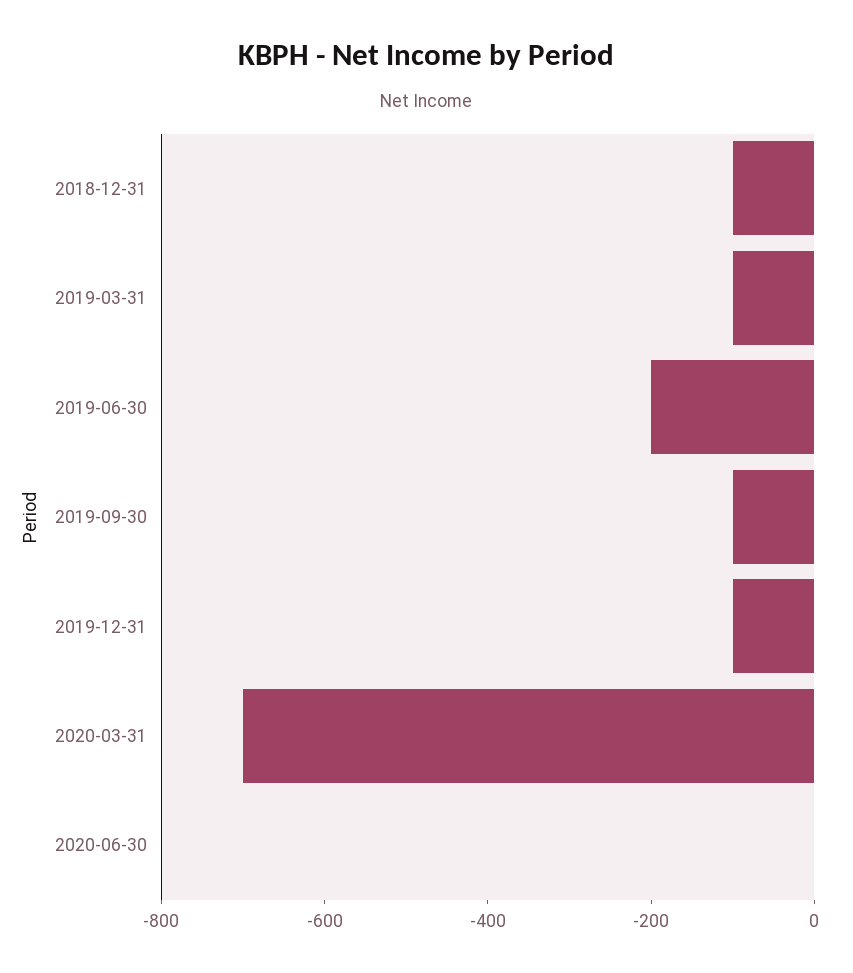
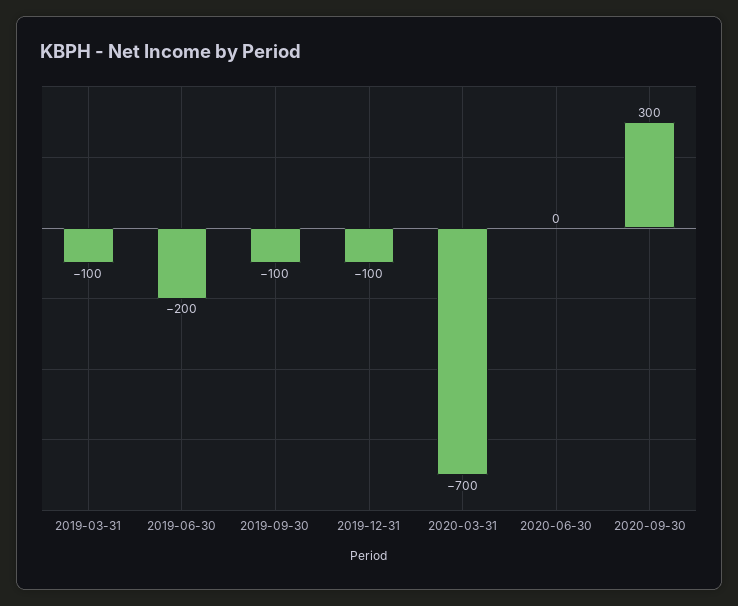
2018-12-31: -100 -> none
2020-09-30: none -> 300

